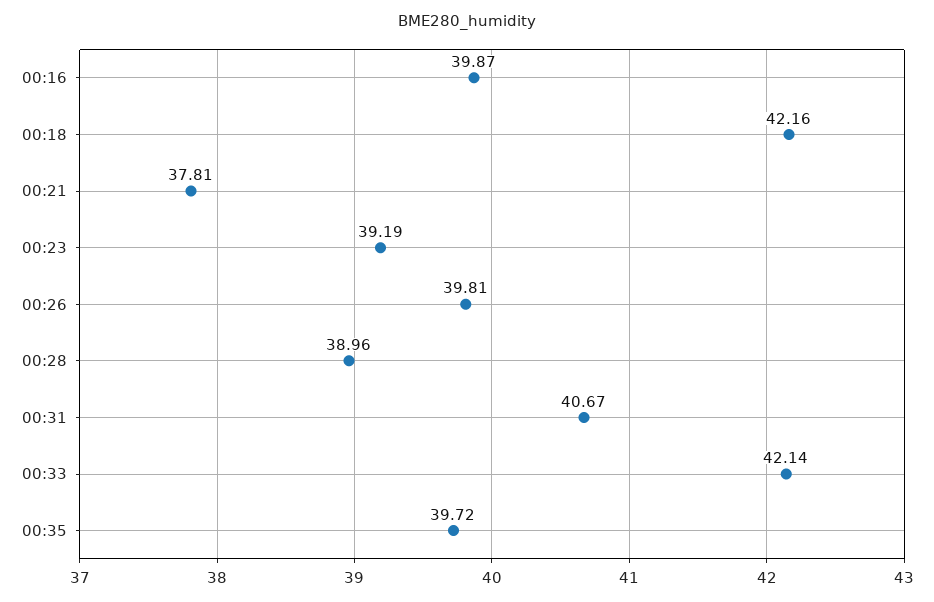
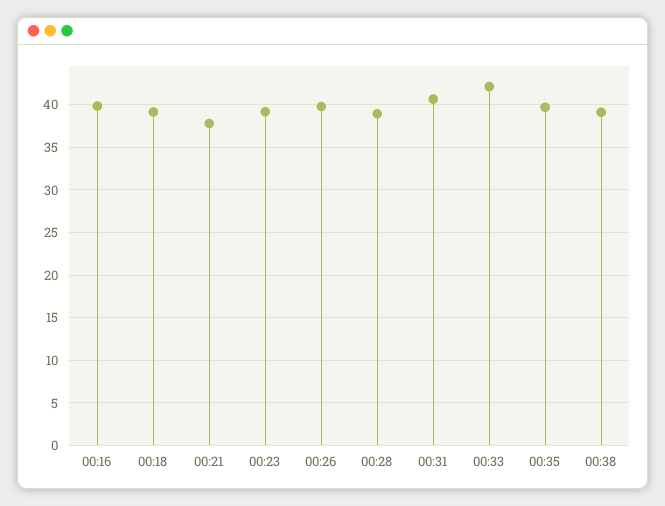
00:18: 42.16 -> 39
00:38: none -> 39

